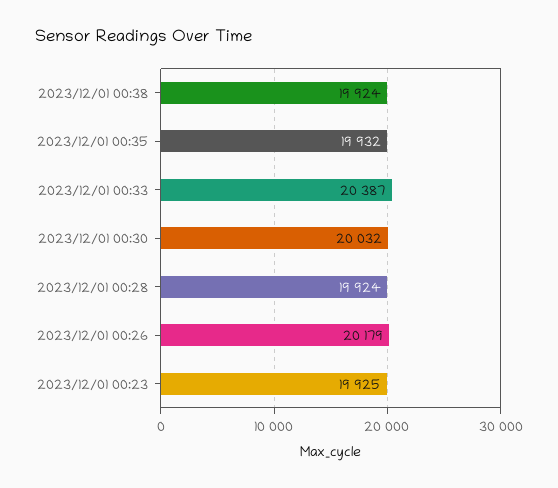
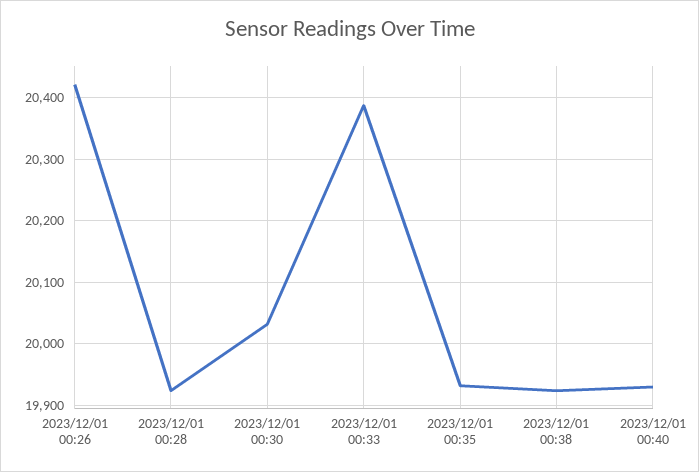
2023/12/01 00:26: 20179 -> 20420
2023/12/01 00:23: 19925 -> none
2023/12/01 00:40: none -> 19930

